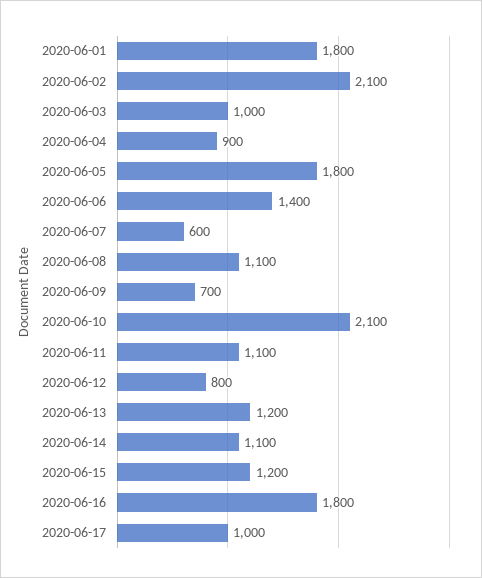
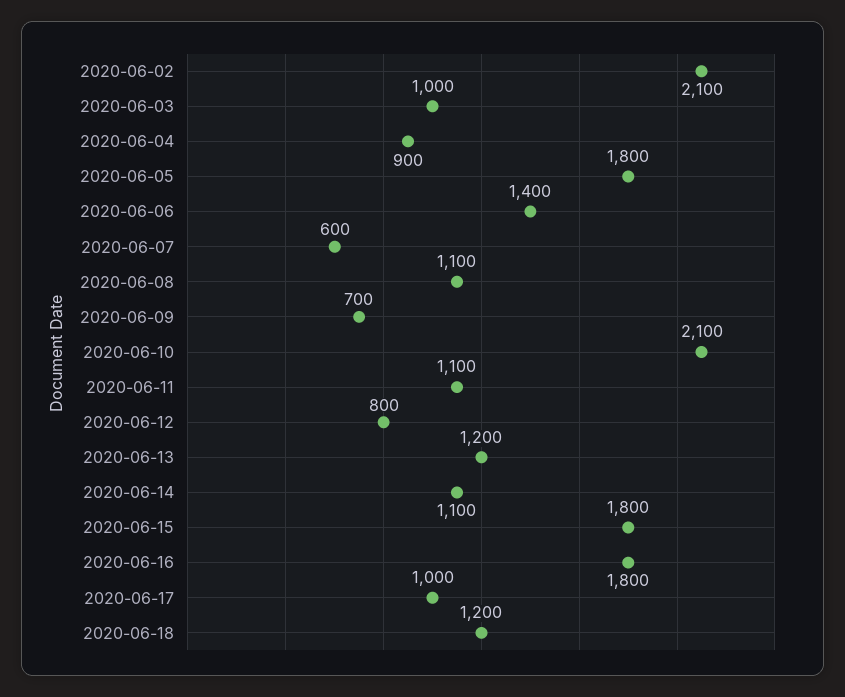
2020-06-01: 1800 -> none
2020-06-15: 1200 -> 1800
2020-06-18: none -> 1200

